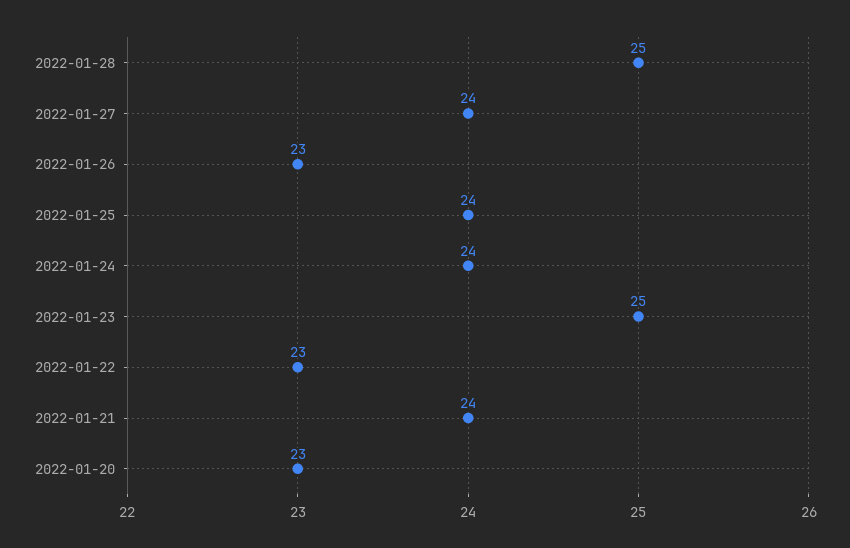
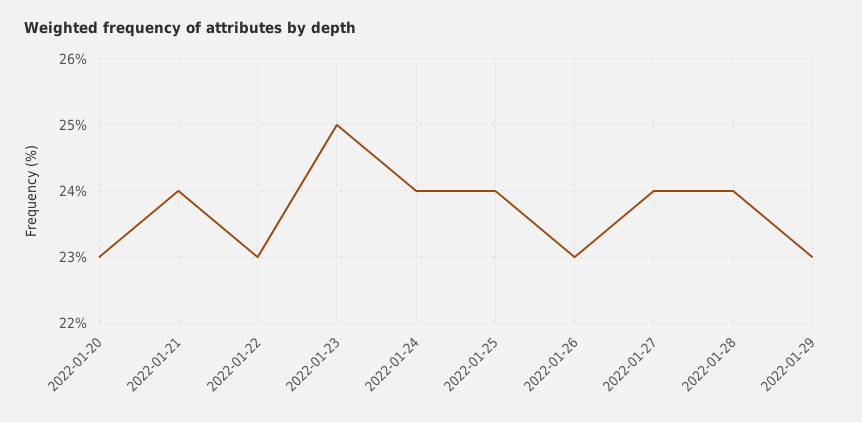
2022-01-28: 25 -> 24
2022-01-29: none -> 23

